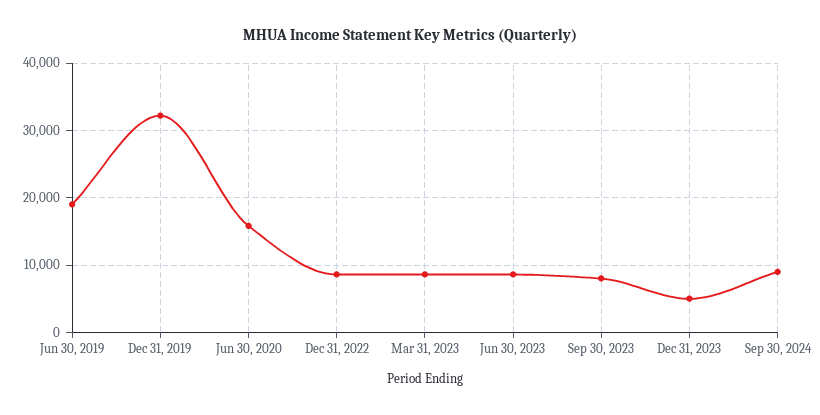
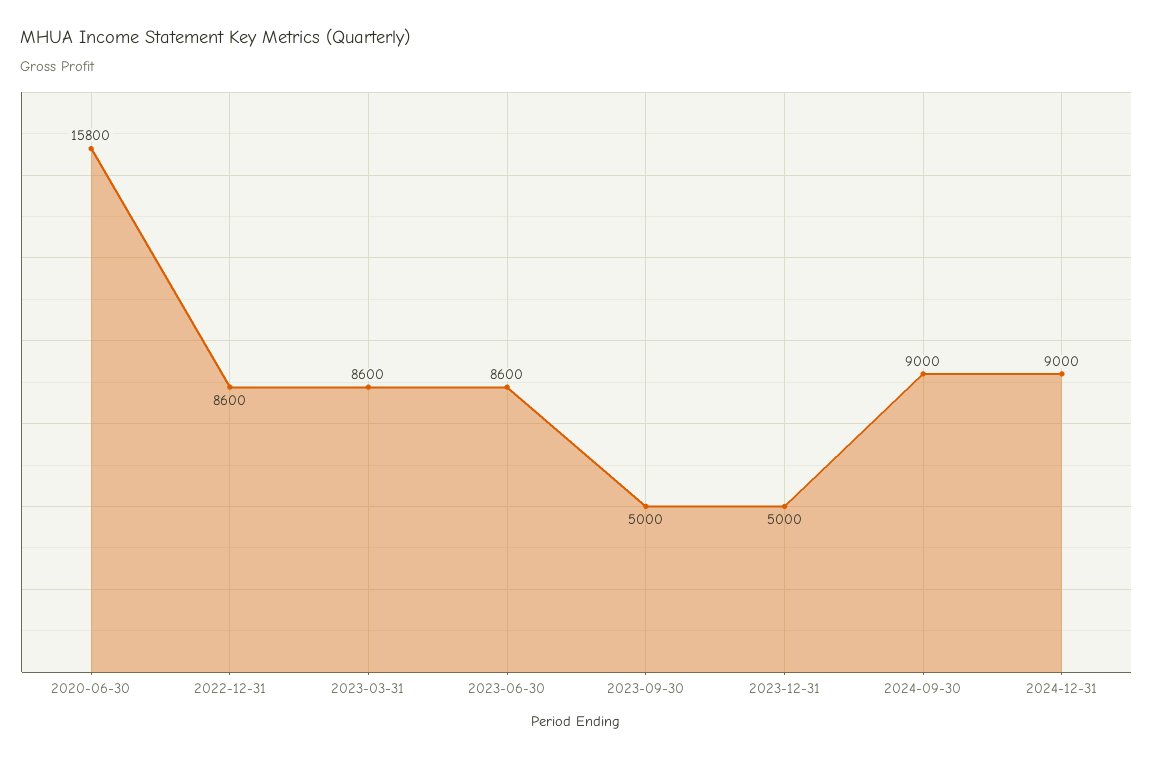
Jun 30, 2019: 19000 -> none
Dec 31, 2019: 32000 -> none
Sep 30, 2023: 8000 -> 5000
2024-12-31: none -> 9000

